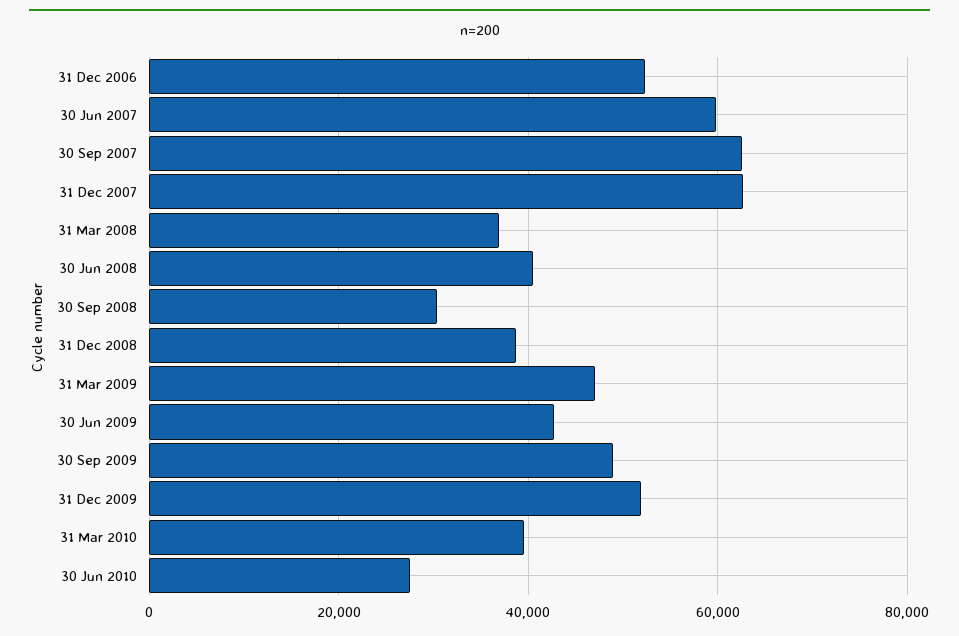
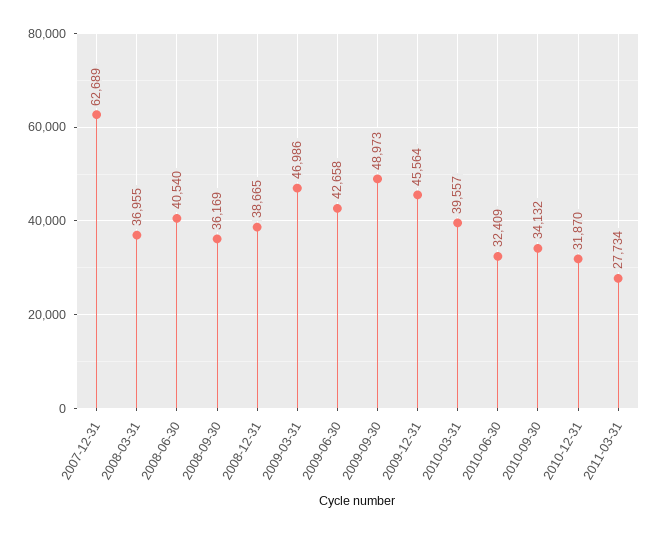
31 Dec 2006: 52000 -> none
30 Jun 2007: 60000 -> none
30 Sep 2007: 62000 -> none
30 Sep 2008: 30000 -> 36169
31 Dec 2009: 52000 -> 45564
30 Jun 2010: 28000 -> 32409
2010-09-30: none -> 34132
2010-12-31: none -> 31870
2011-03-31: none -> 27734

